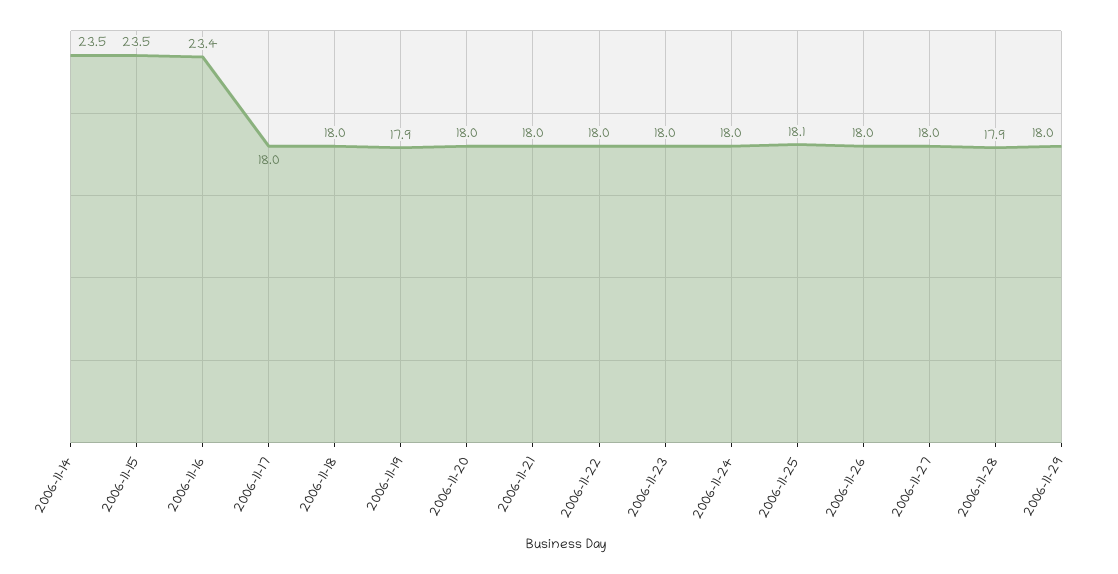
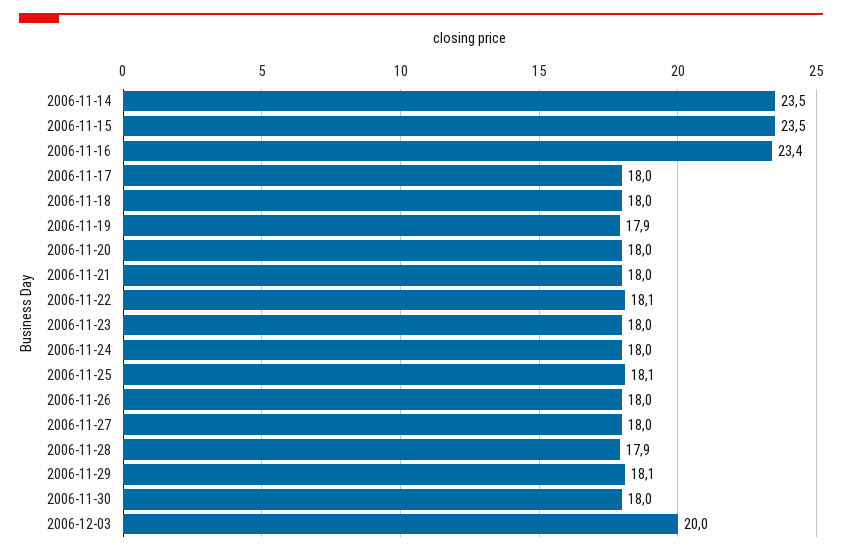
2006-11-22: 18 -> 18.1
2006-11-29: 18 -> 18.1
2006-11-30: none -> 18
2006-12-03: none -> 20

